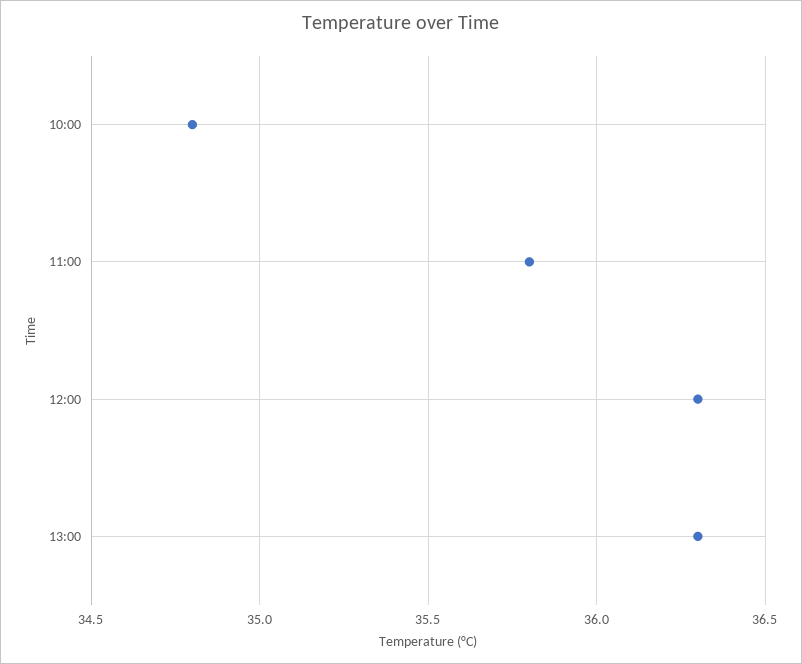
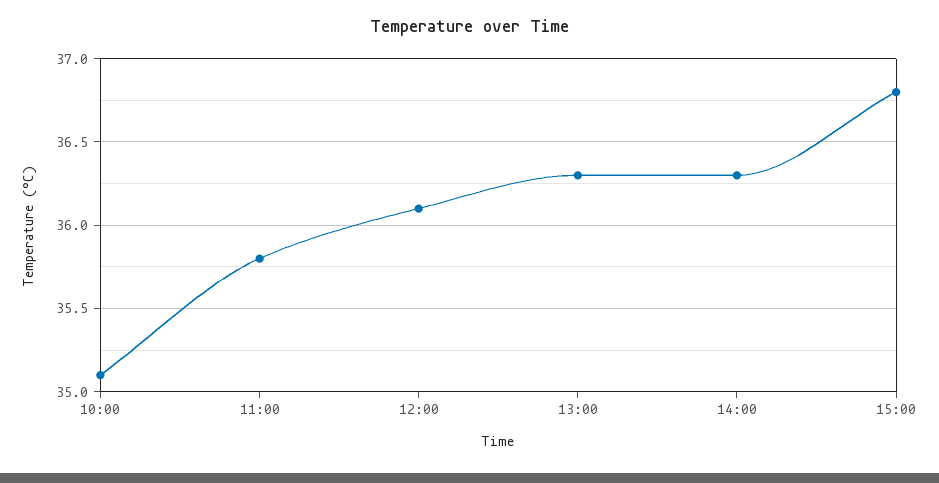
10:00: 34.8 -> 35.1
12:00: 36.3 -> 36.1
14:00: none -> 36.3
15:00: none -> 36.8

